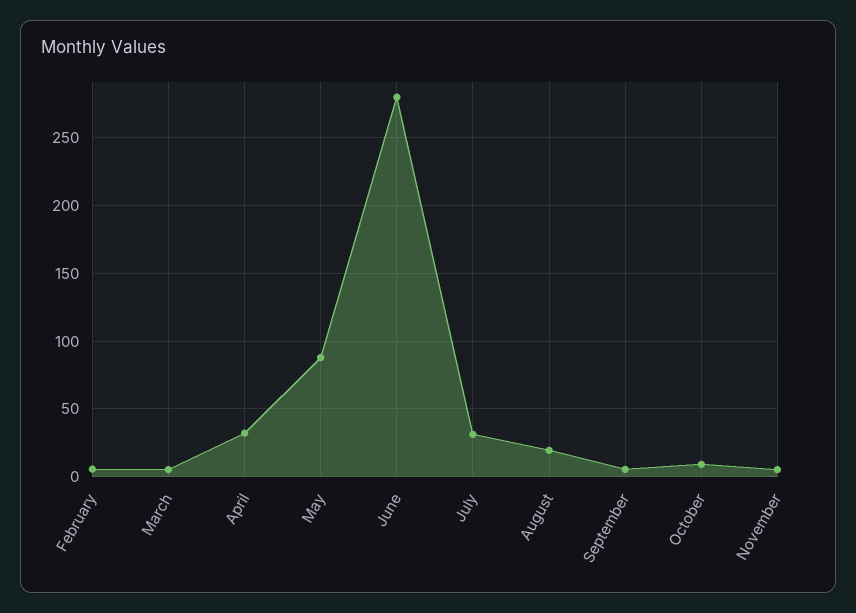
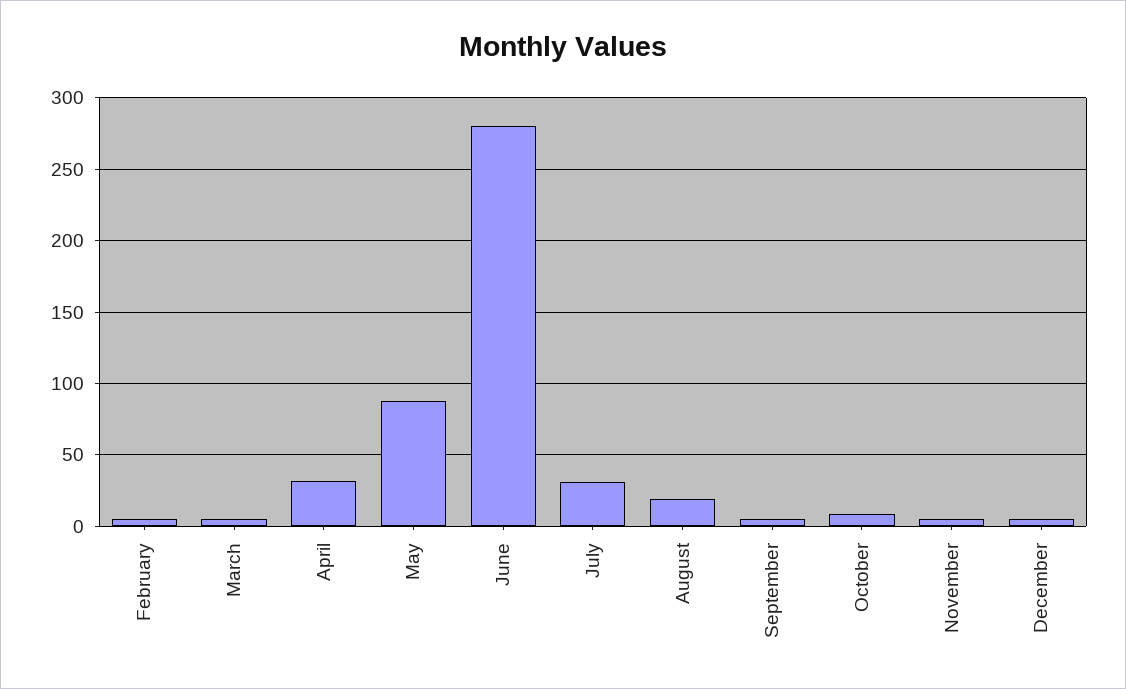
December: none -> 5

